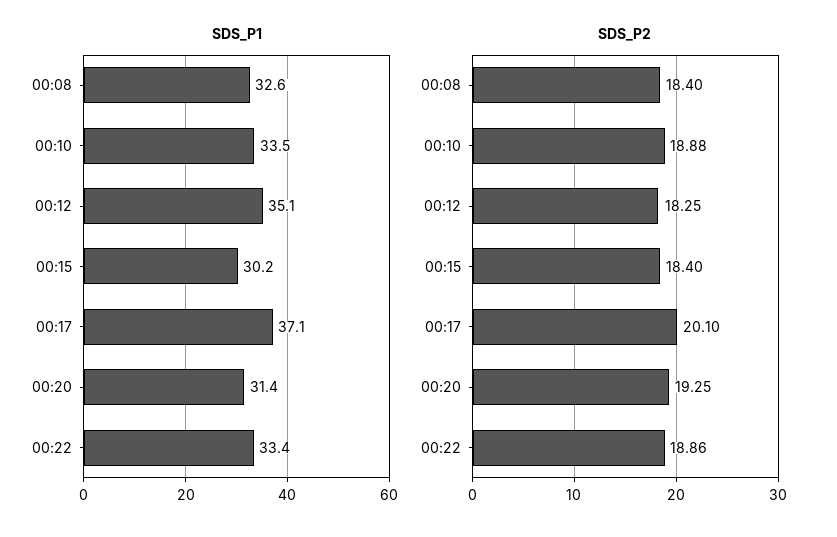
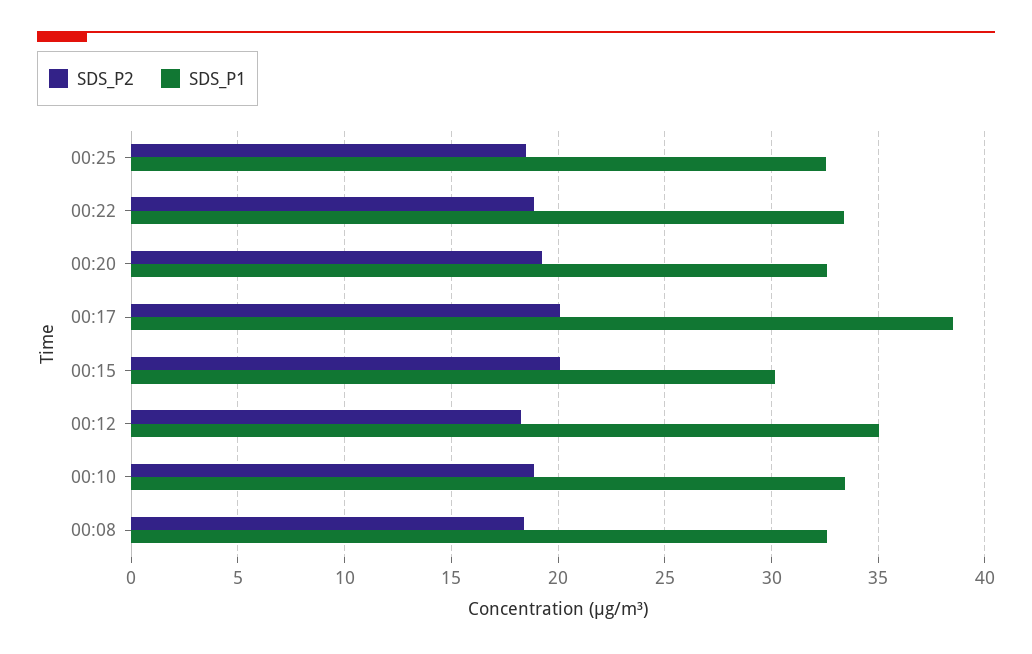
SDS_P1, 00:17: 37.1 -> 38.5
SDS_P1, 00:20: 31.4 -> 32.5
SDS_P2, 00:15: 18.4 -> 20
SDS_P2, 00:25: none -> 18.5
SDS_P1, 00:25: none -> 32.5

